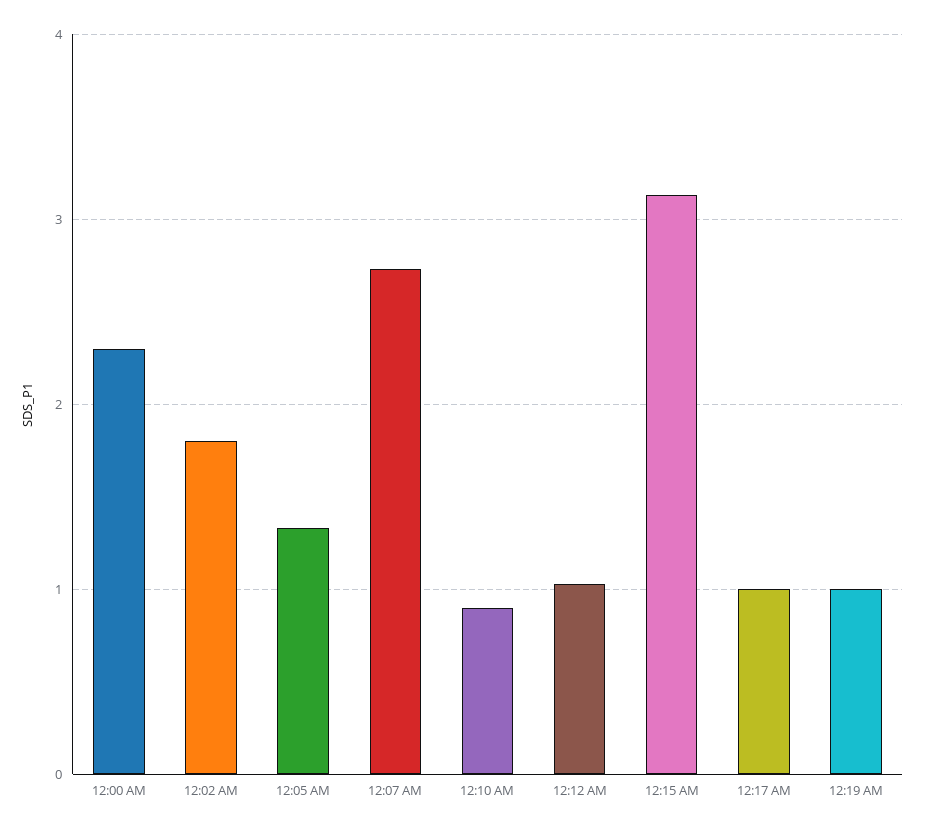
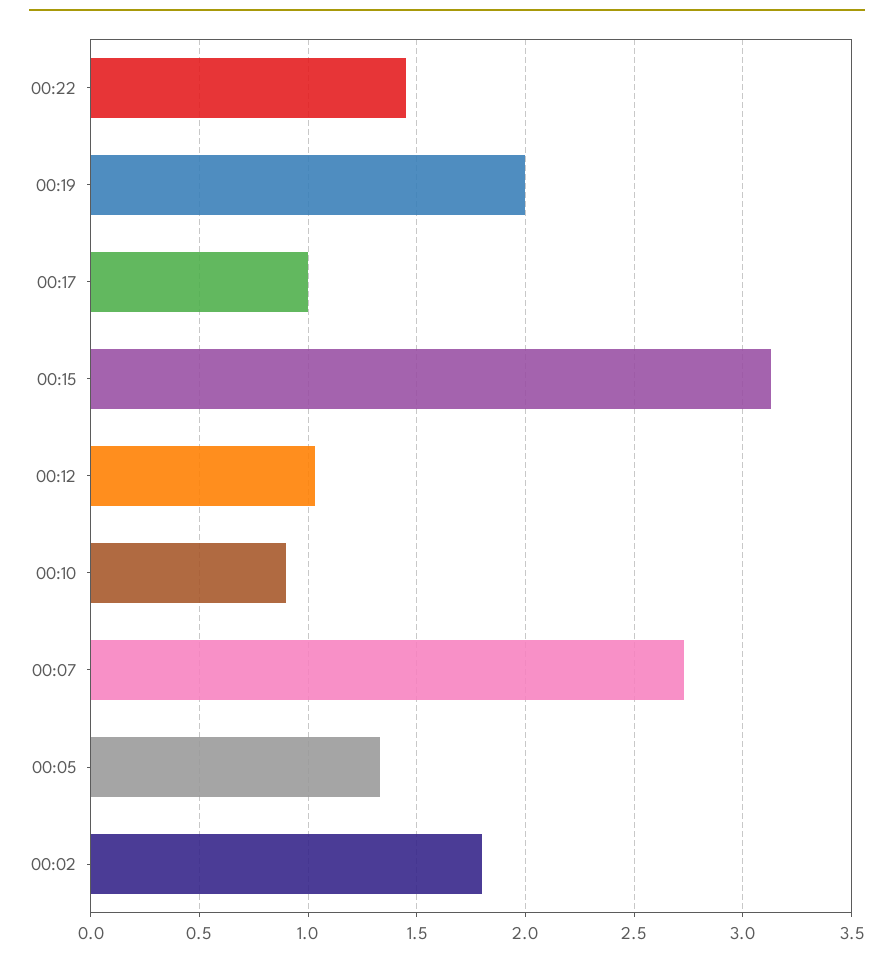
12:00 AM: 2.3 -> none
12:19 AM: 1 -> 2
00:22: none -> 1.45

